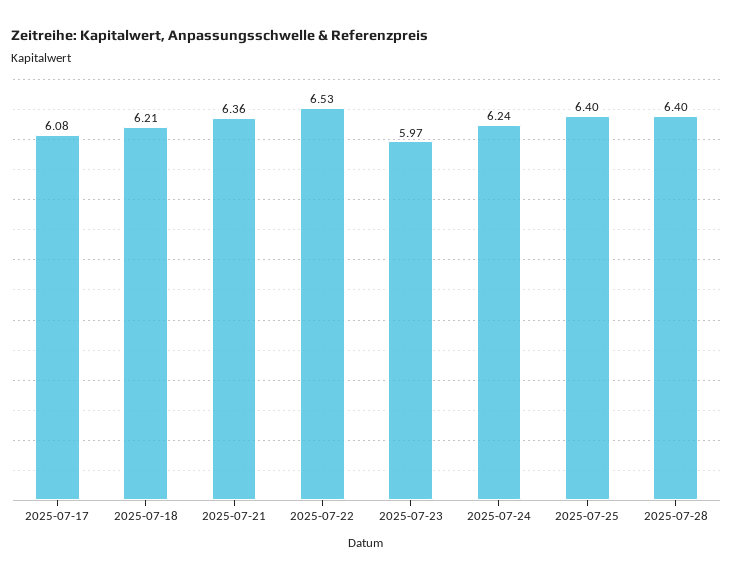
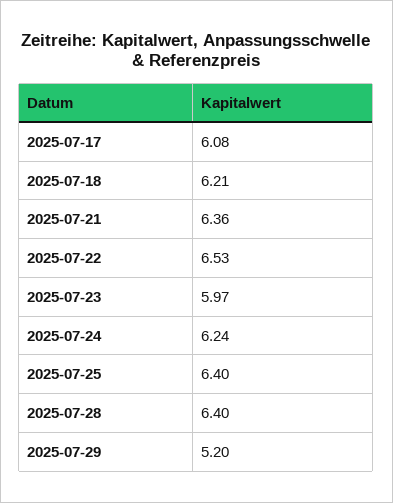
2025-07-29: none -> 5.2

